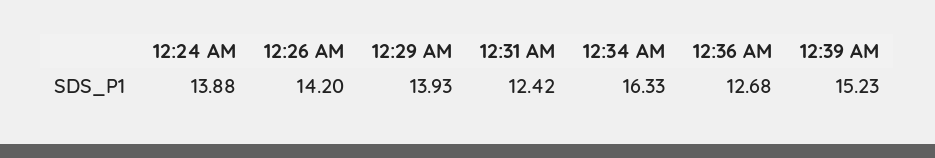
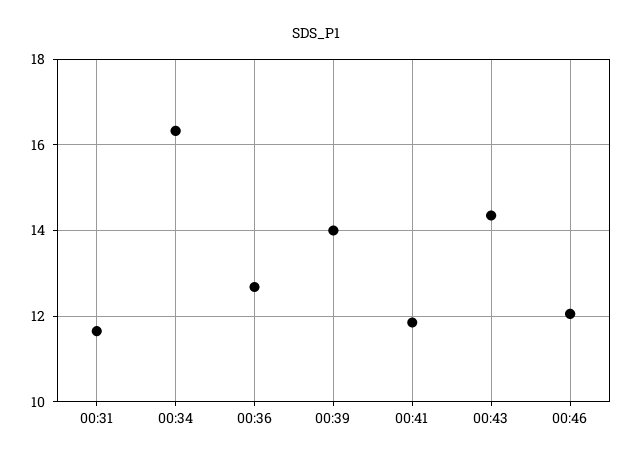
12:24 AM: 13.88 -> none
12:26 AM: 14.2 -> none
12:29 AM: 13.93 -> none
12:31 AM: 12.42 -> 11.6
12:39 AM: 15.23 -> 14
00:41: none -> 11.8
00:43: none -> 14.4
00:46: none -> 12

